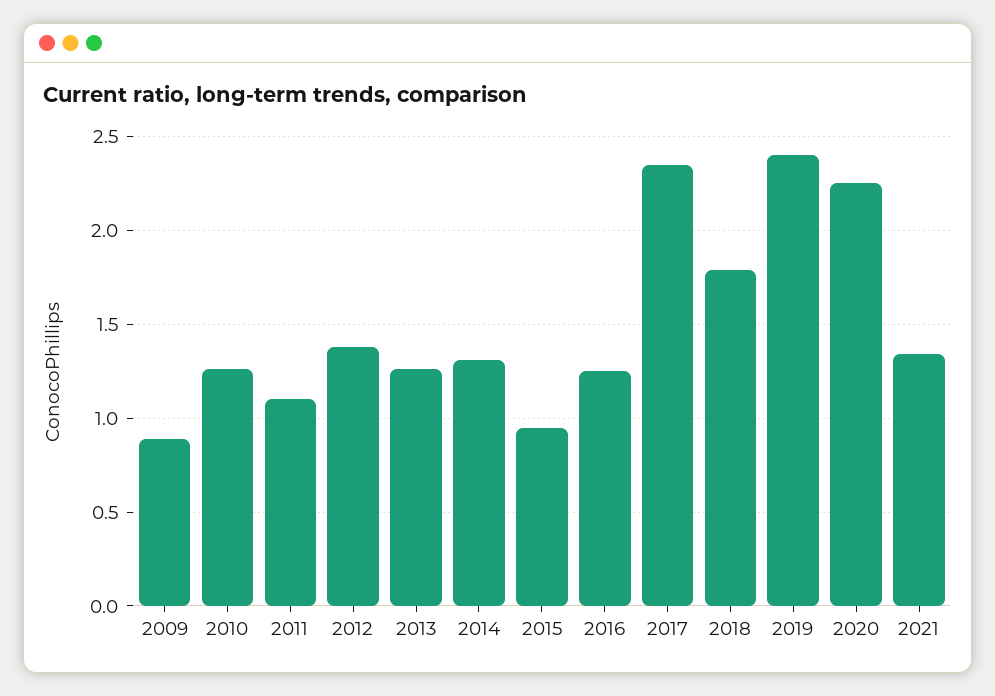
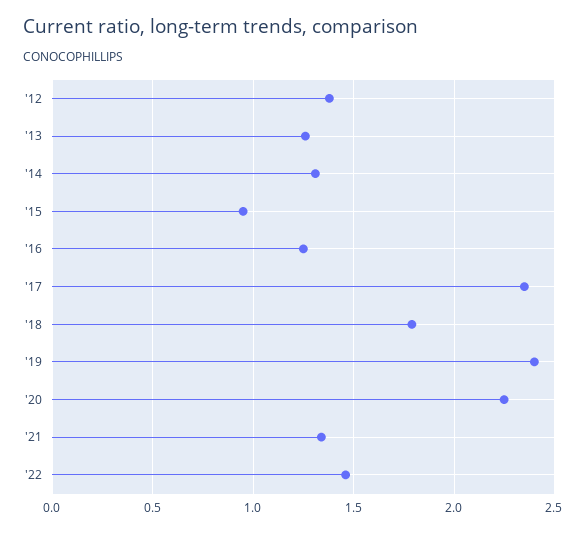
2009: 0.9 -> none
2010: 1.25 -> none
2011: 1.1 -> none
'22: none -> 1.45

